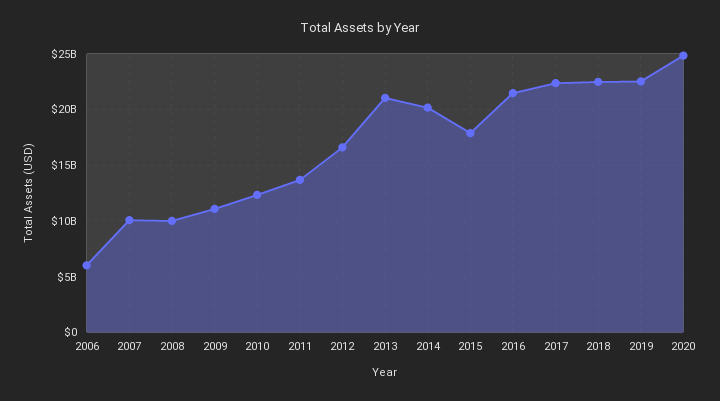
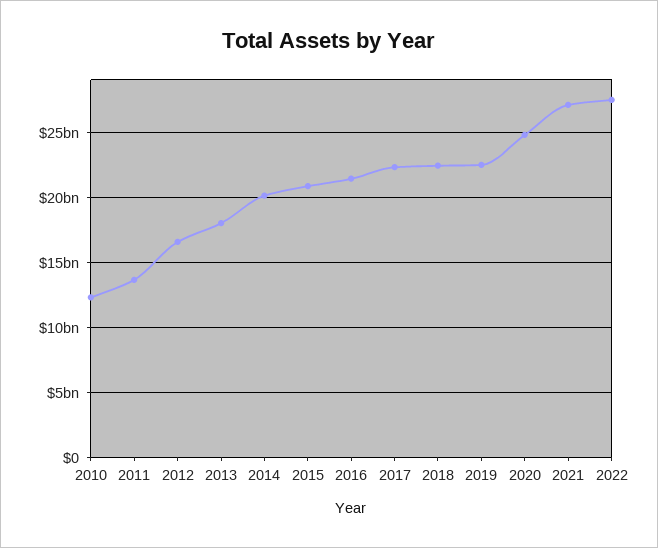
2006: 6000000000 -> none
2007: 10000000000 -> none
2008: 10000000000 -> none
2009: 11000000000 -> none
2013: 21000000000 -> 18000000000
2015: 18000000000 -> 21000000000
2021: none -> 27000000000
2022: none -> 27500000000

